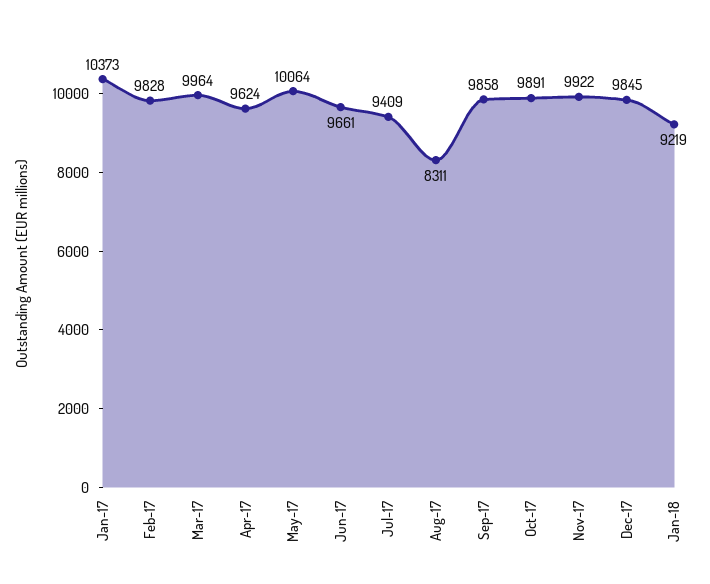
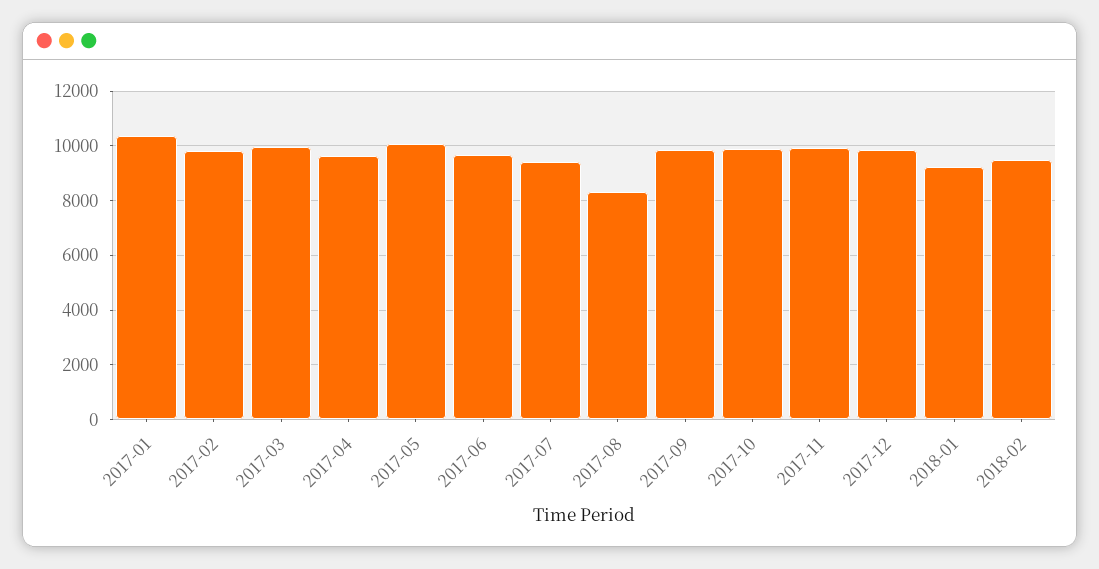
2018-02: none -> 9500

